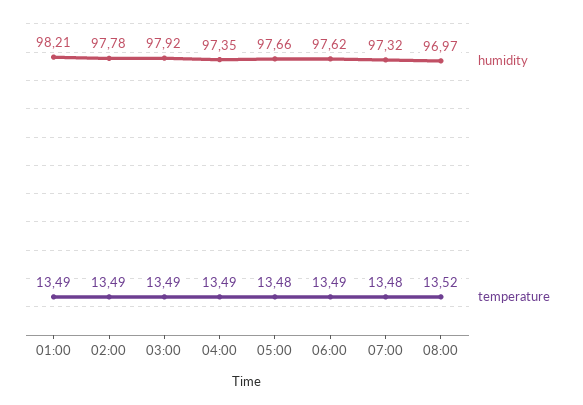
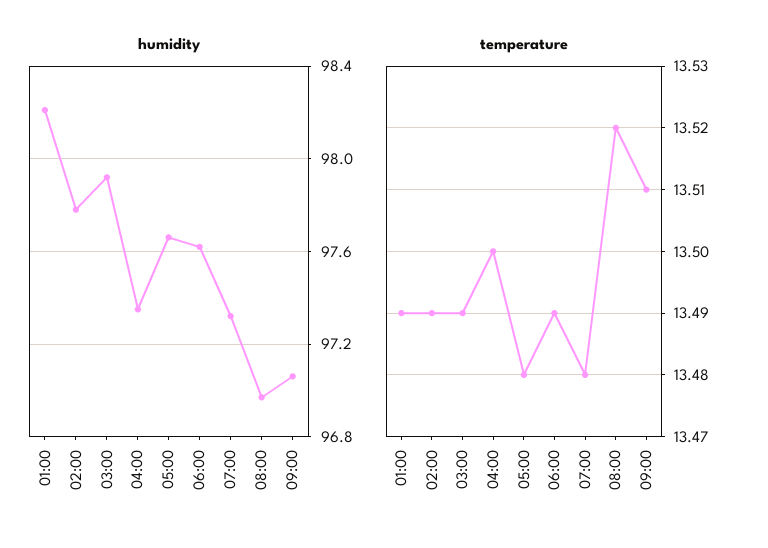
temperature, 04:00: 13.49 -> 13.5
humidity, 09:00: none -> 97.05
temperature, 09:00: none -> 13.51

